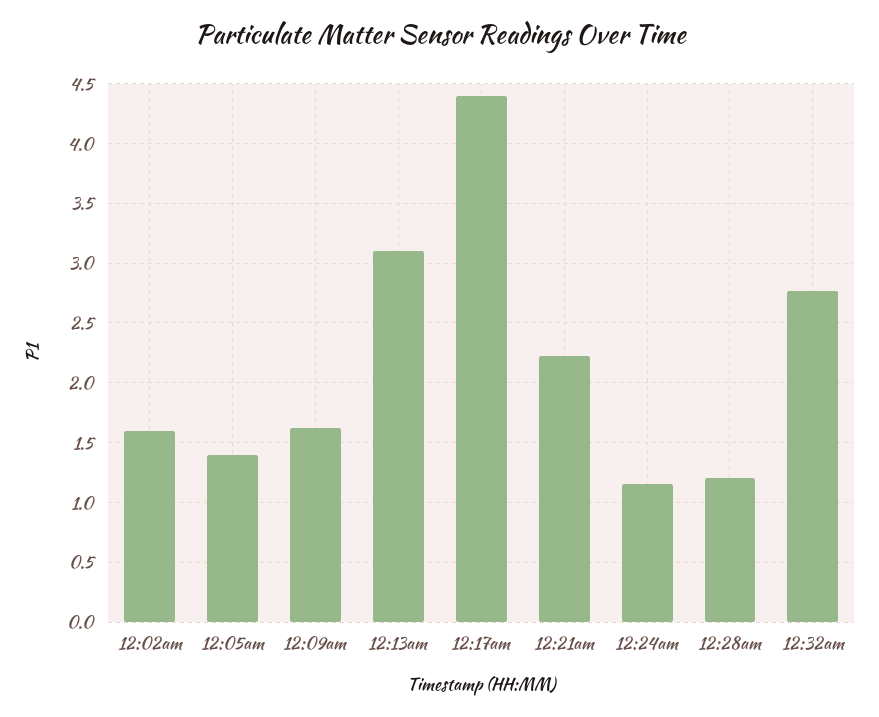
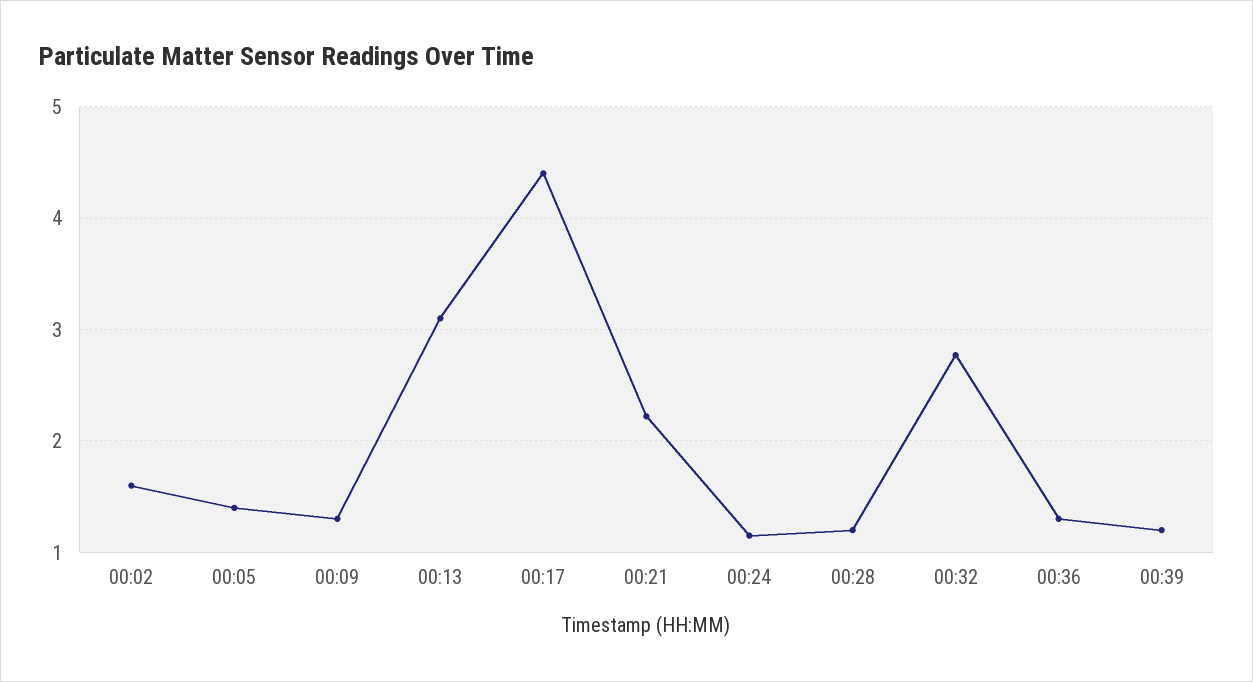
12:09am: 1.6 -> 1.3
00:36: none -> 1.3
00:39: none -> 1.2

